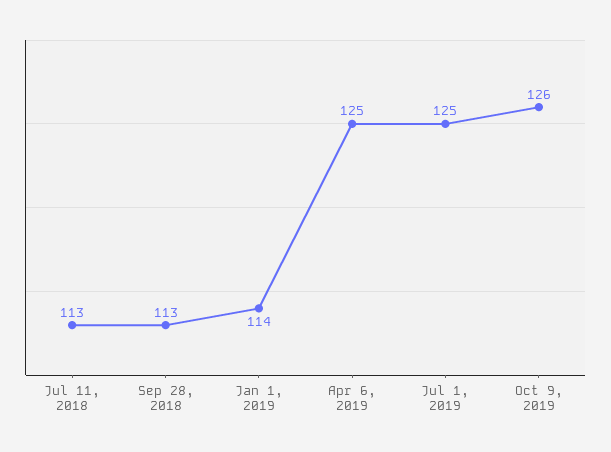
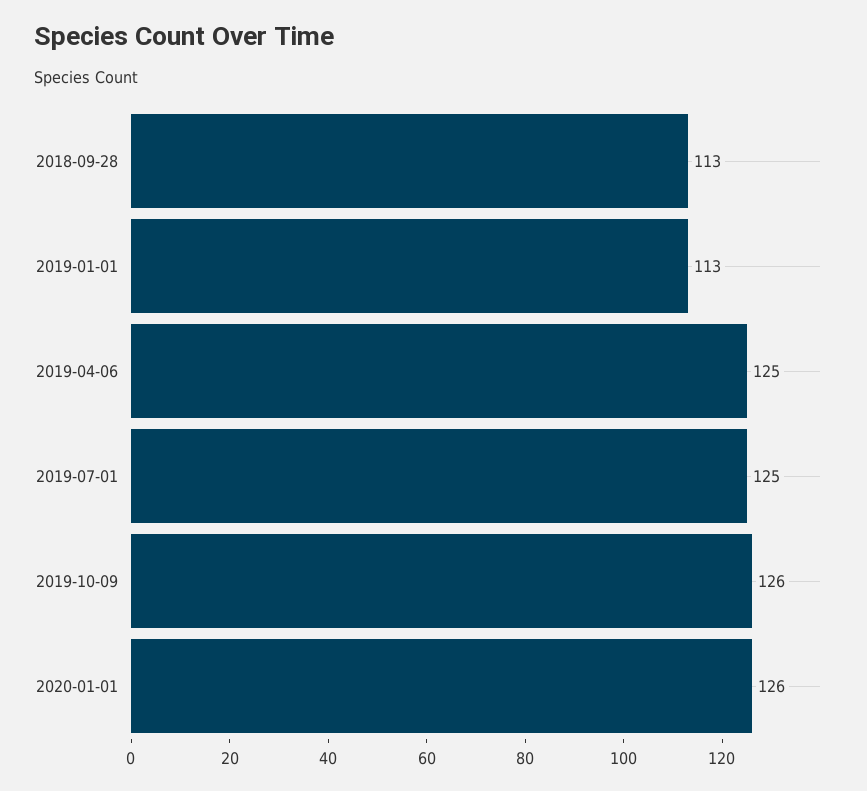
Jul 11, 2018: 113 -> none
Jan 1, 2019: 114 -> 113
2020-01-01: none -> 126

